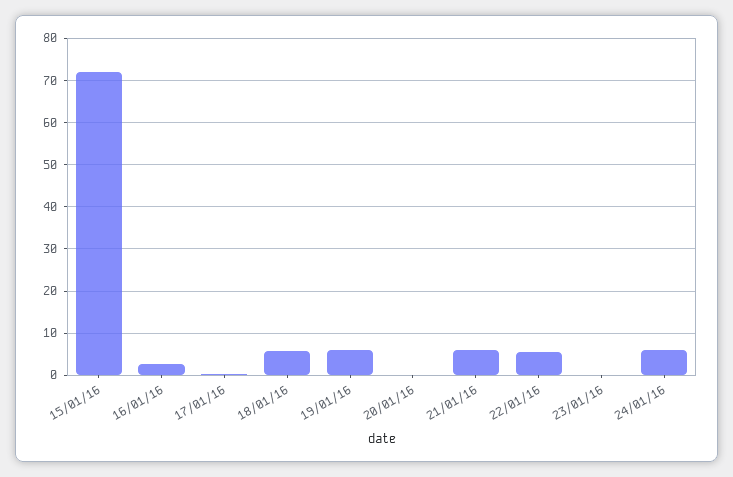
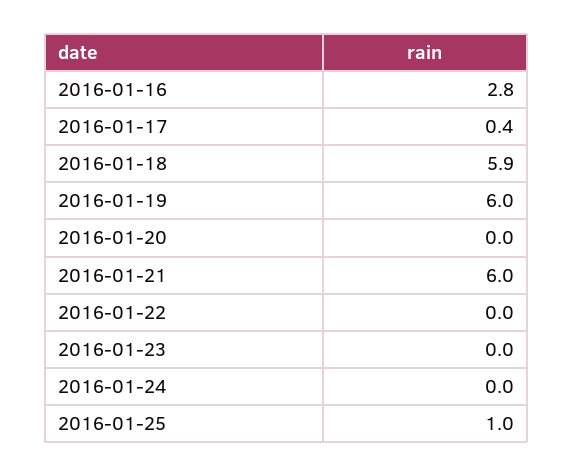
15/01/16: 72 -> none
22/01/16: 6 -> 0
24/01/16: 6 -> 0
2016-01-25: none -> 1

